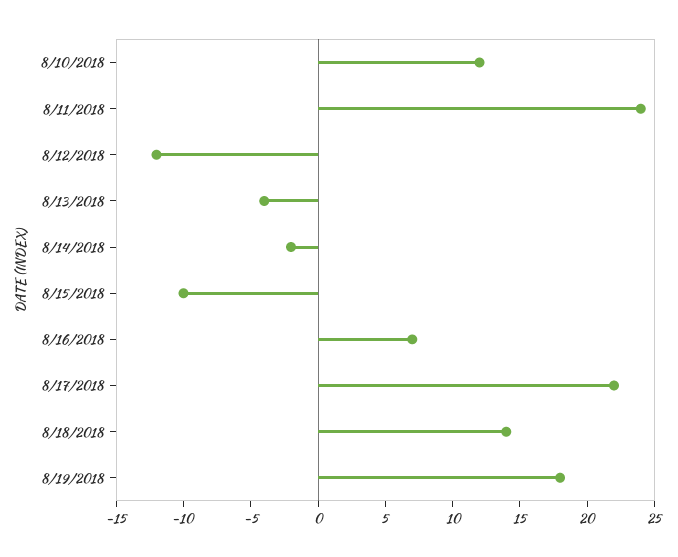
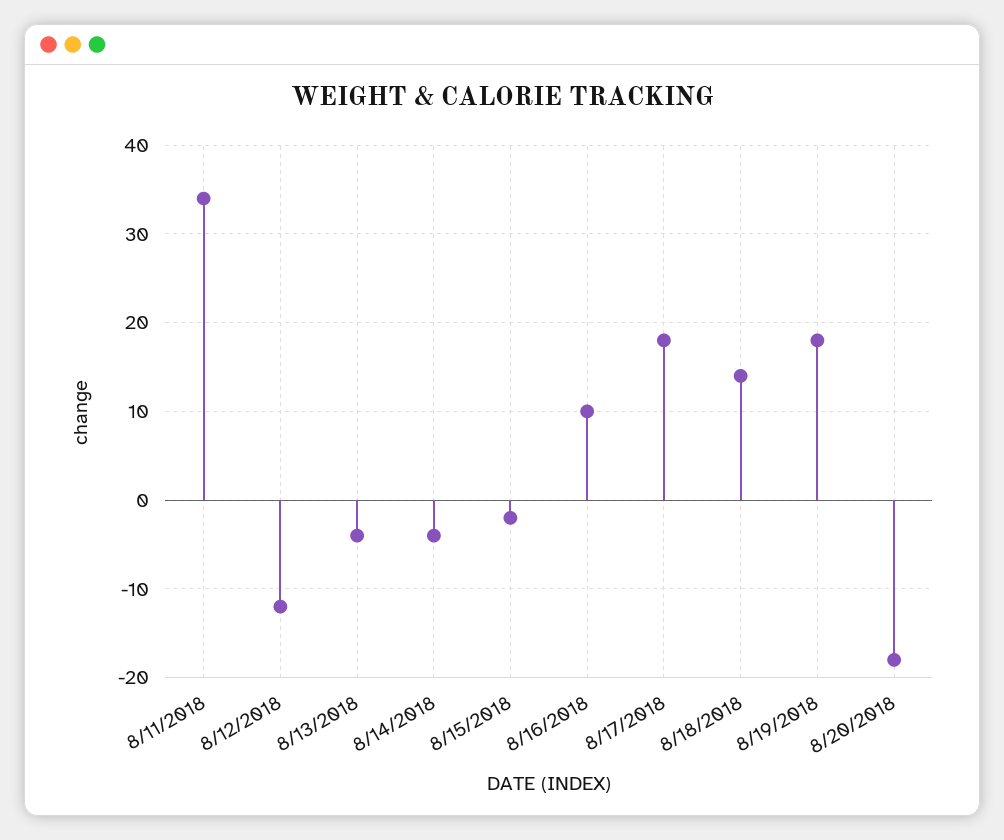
8/10/2018: 12 -> none
8/11/2018: 24 -> 34
8/14/2018: -2 -> -4
8/15/2018: -10 -> -2
8/16/2018: 7 -> 10
8/17/2018: 22 -> 18
8/20/2018: none -> -18

